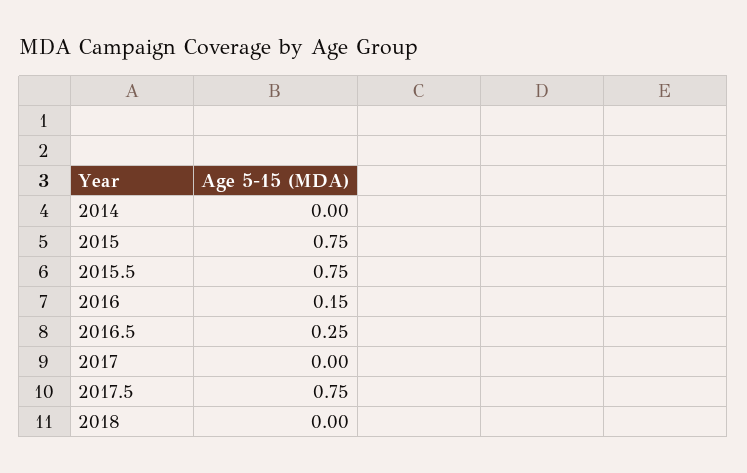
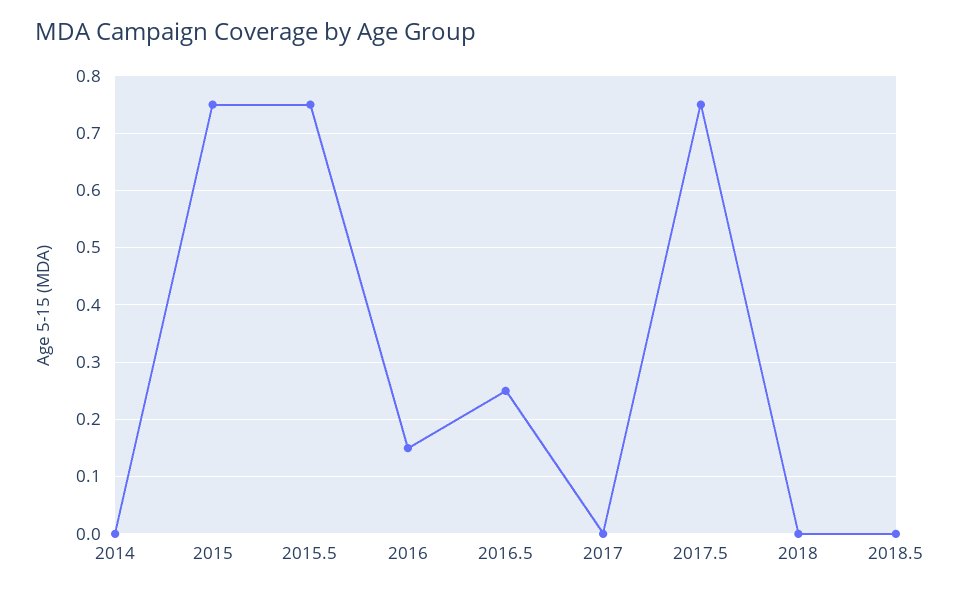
2018.5: none -> 0

